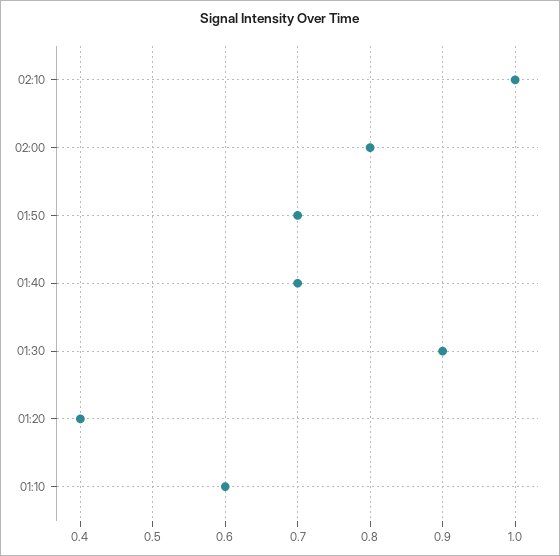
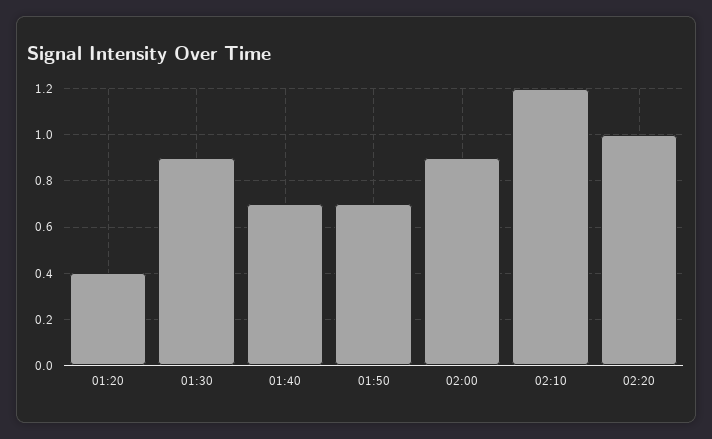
02:10: 1 -> 1.2
02:00: 0.8 -> 0.9
01:10: 0.6 -> none
02:20: none -> 1

